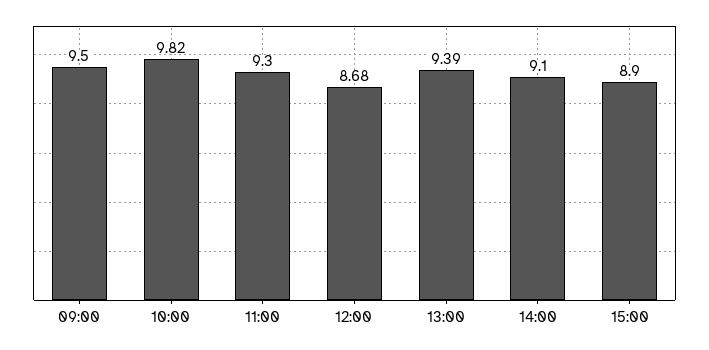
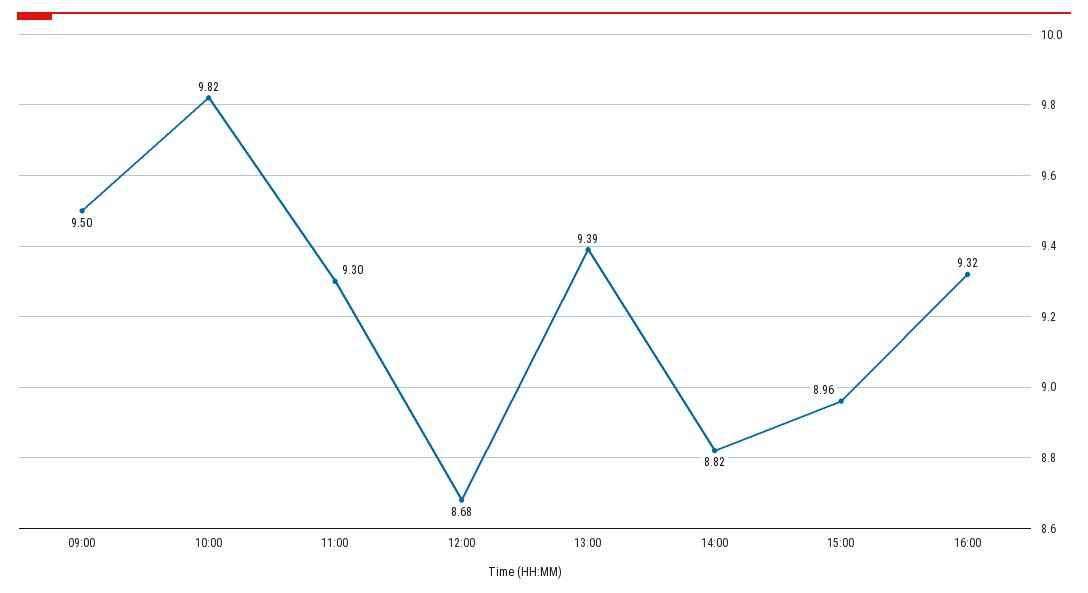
14:00: 9.1 -> 8.82
15:00: 8.9 -> 8.96
16:00: none -> 9.32

